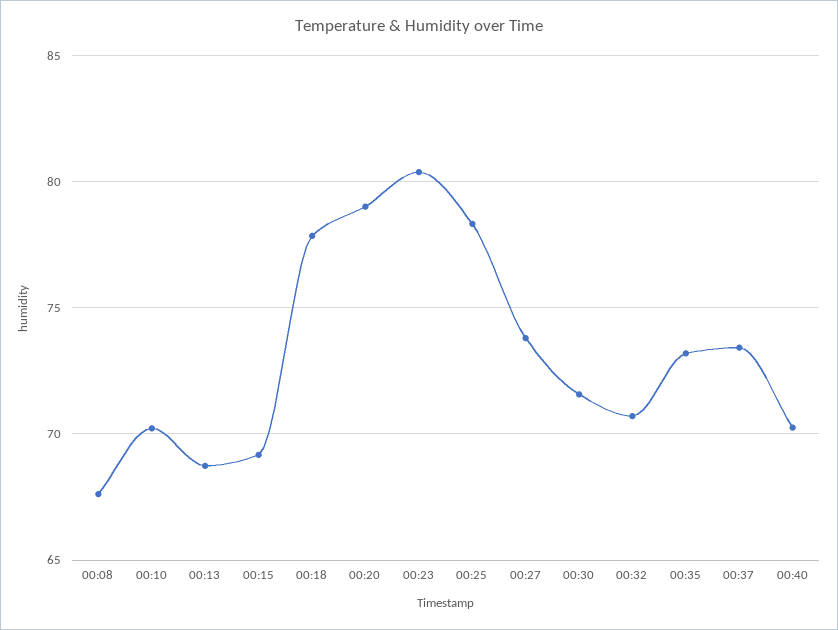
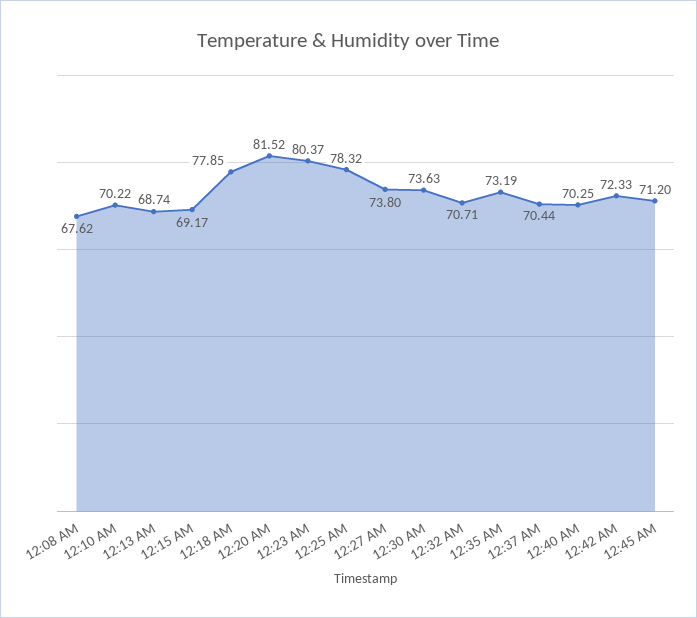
00:20: 79 -> 81.52
00:30: 71.5 -> 73.63
00:37: 73.5 -> 70.44
12:42 AM: none -> 72.33
12:45 AM: none -> 71.2

